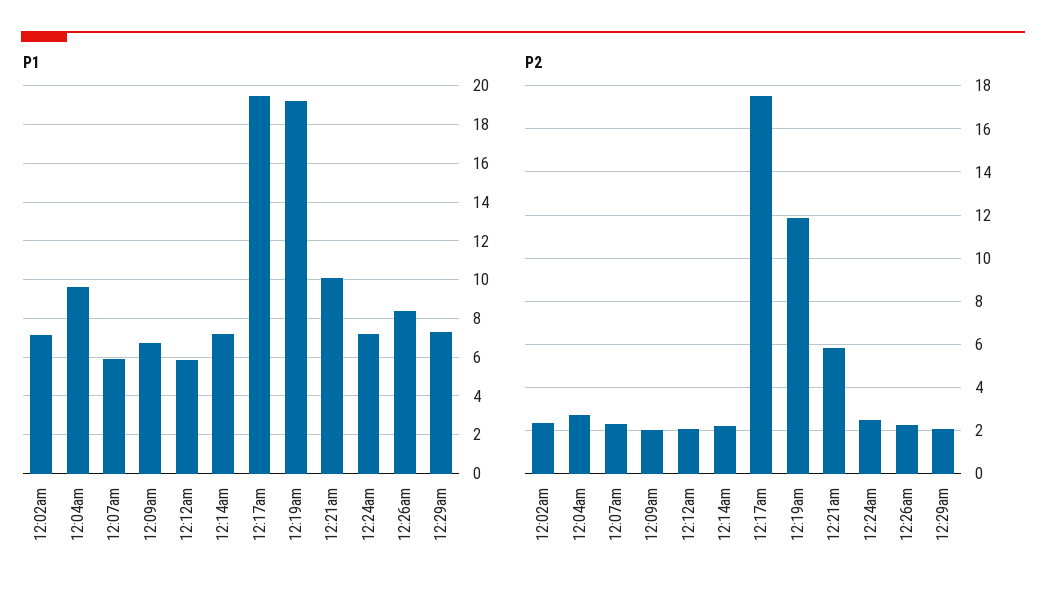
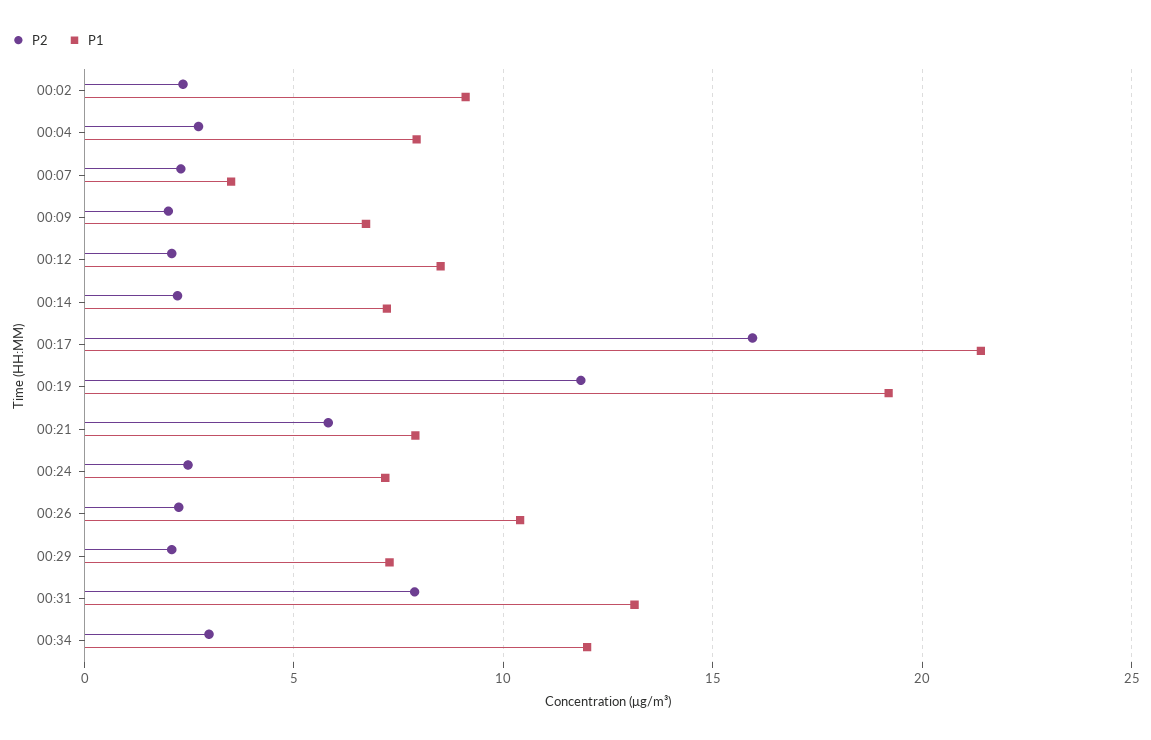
P1, 12:02am: 7 -> 9
P1, 12:04am: 9.5 -> 8
P1, 12:07am: 6 -> 3.5
P1, 12:12am: 6 -> 8.5
P1, 12:17am: 19.5 -> 21.5
P1, 12:21am: 10 -> 8
P1, 12:26am: 8.5 -> 10.5
P2, 12:17am: 17.5 -> 16
P2, 00:31: none -> 8
P1, 00:31: none -> 13
P2, 00:34: none -> 3
P1, 00:34: none -> 12

